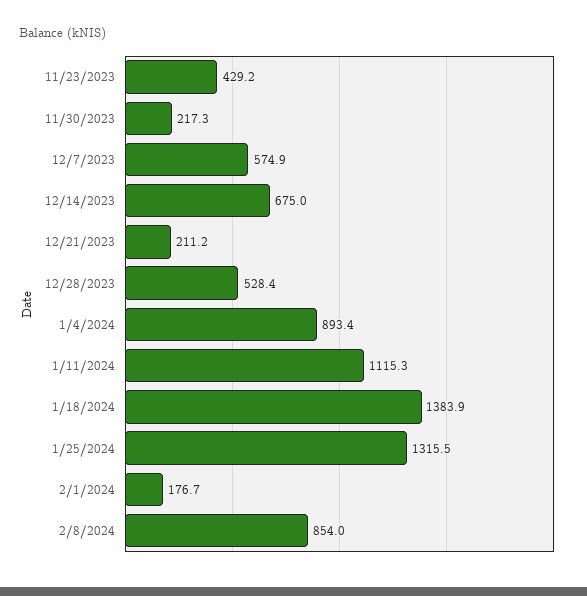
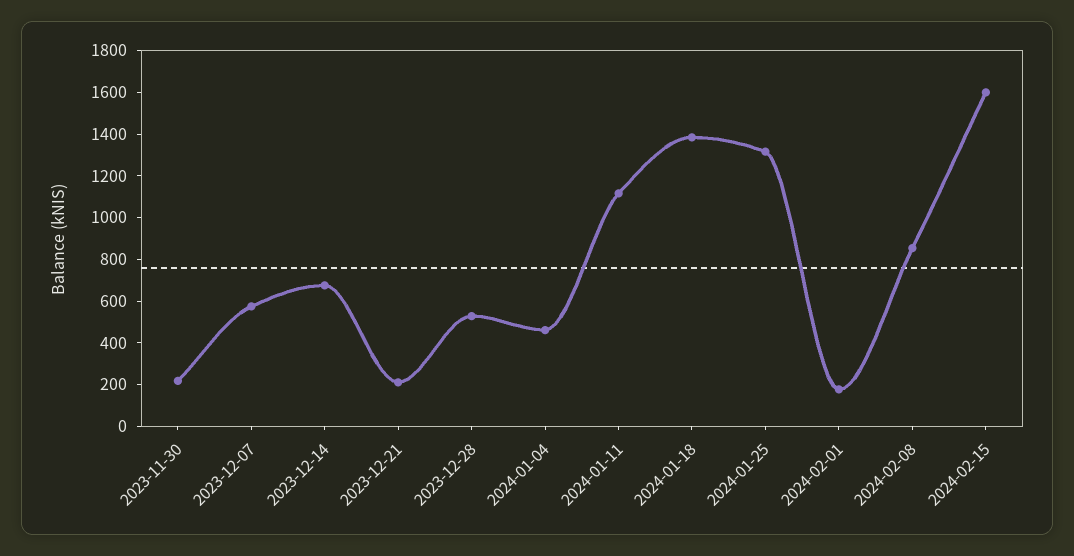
11/23/2023: 429.2 -> none
1/4/2024: 893.4 -> 450
2024-02-15: none -> 1600

